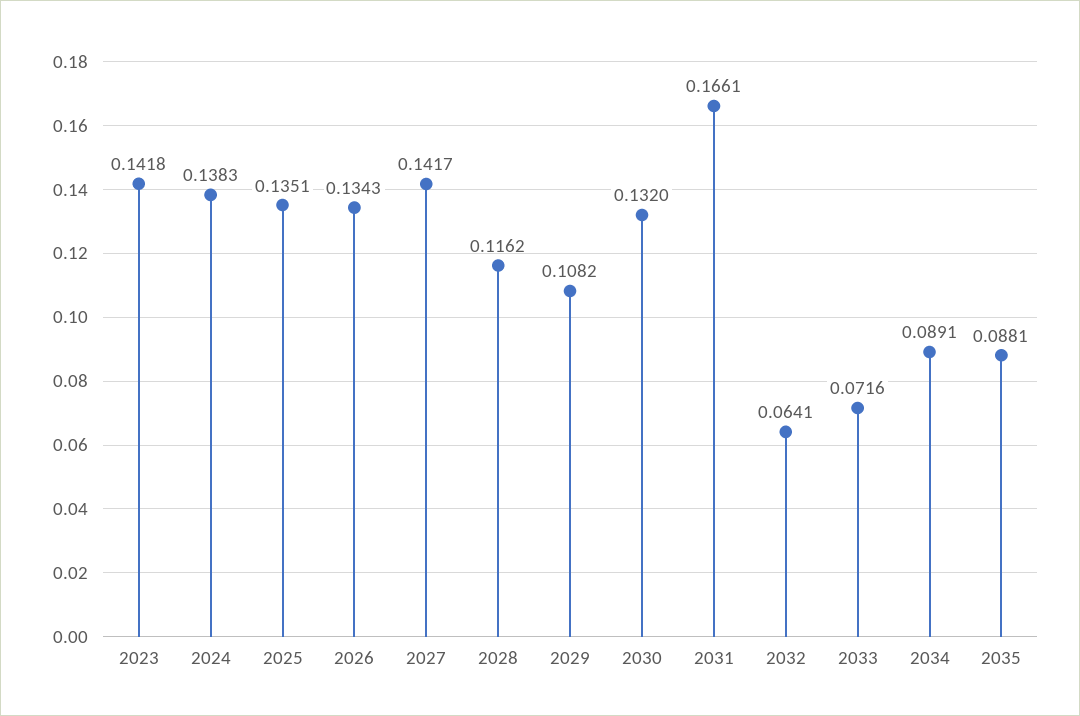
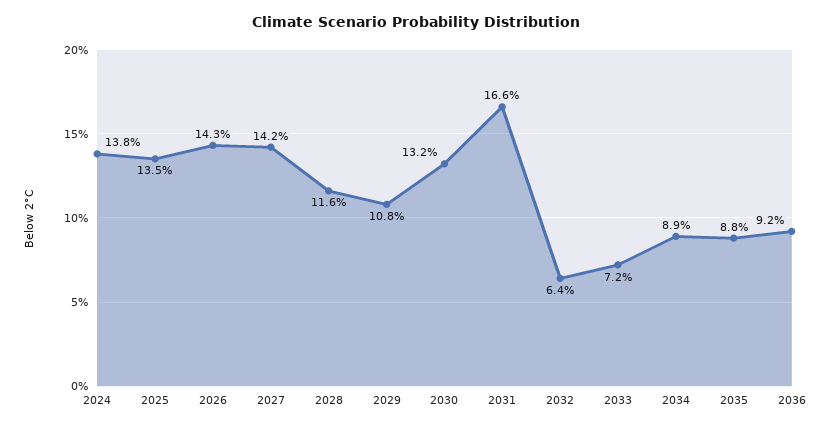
2023: 0.1418 -> none
2026: 0.1343 -> 0.143
2036: none -> 0.092

